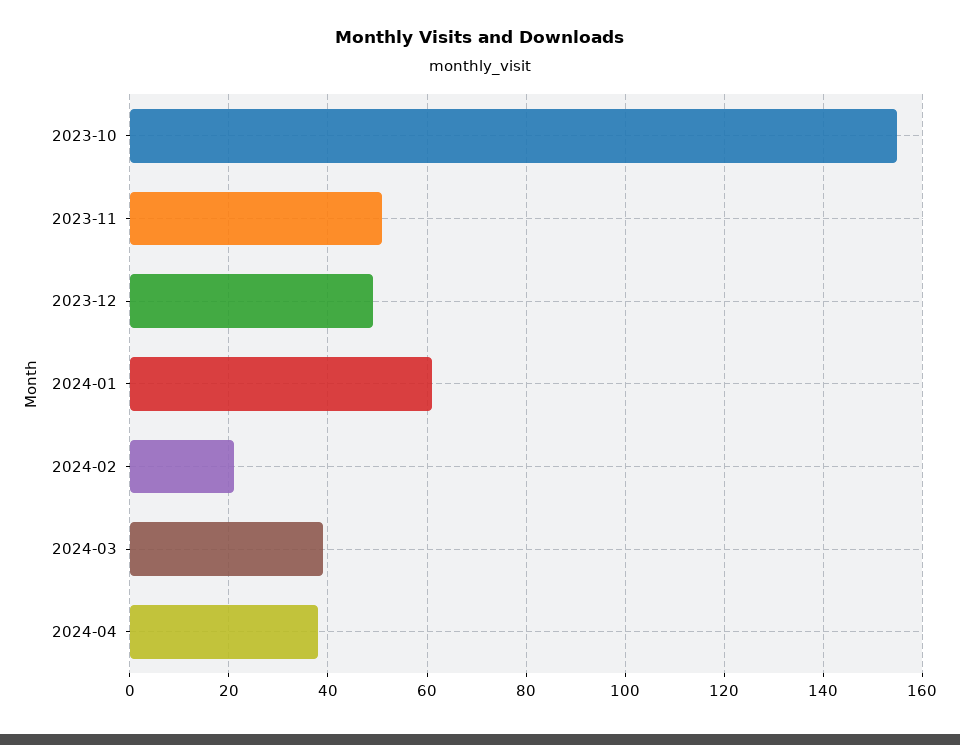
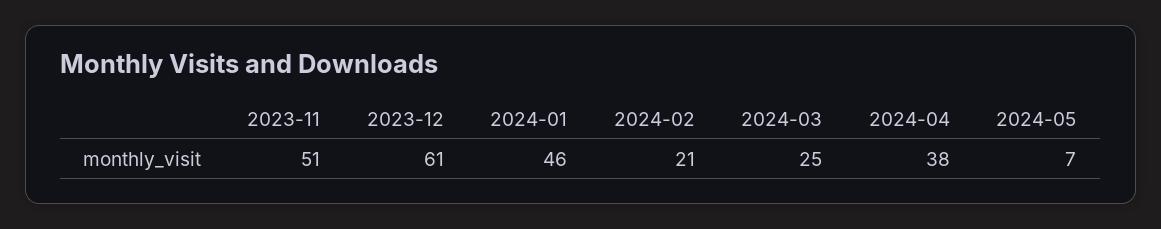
2023-10: 155 -> none
2023-12: 50 -> 61
2024-01: 60 -> 46
2024-03: 40 -> 25
2024-05: none -> 7

